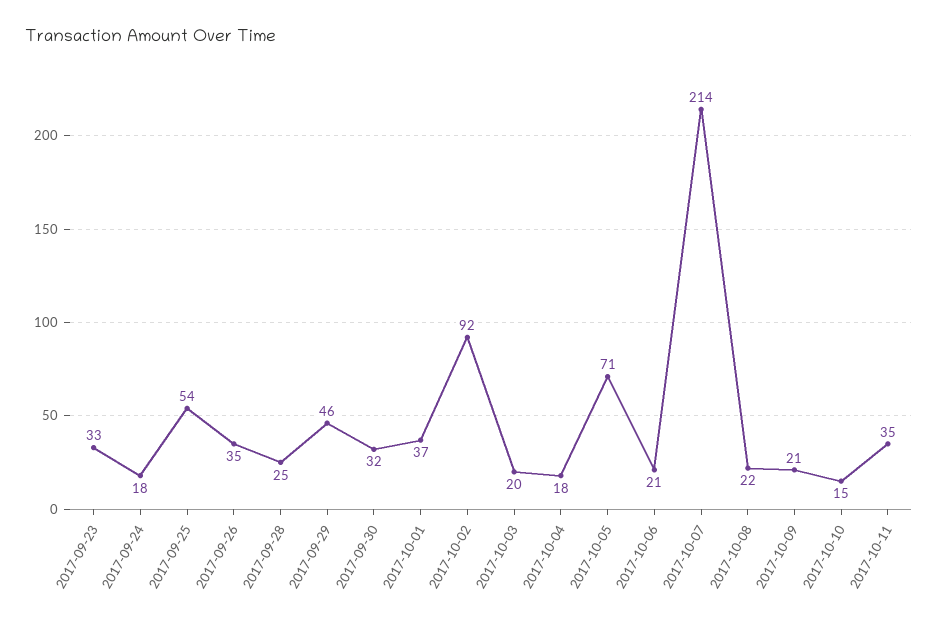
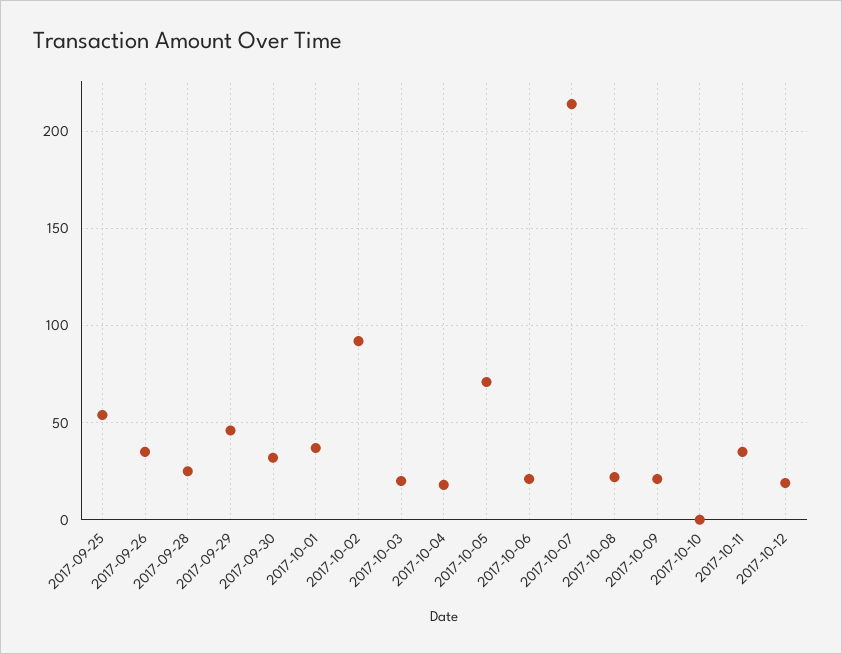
2017-09-23: 33 -> none
2017-09-24: 18 -> none
2017-10-10: 15 -> 0
2017-10-12: none -> 20

